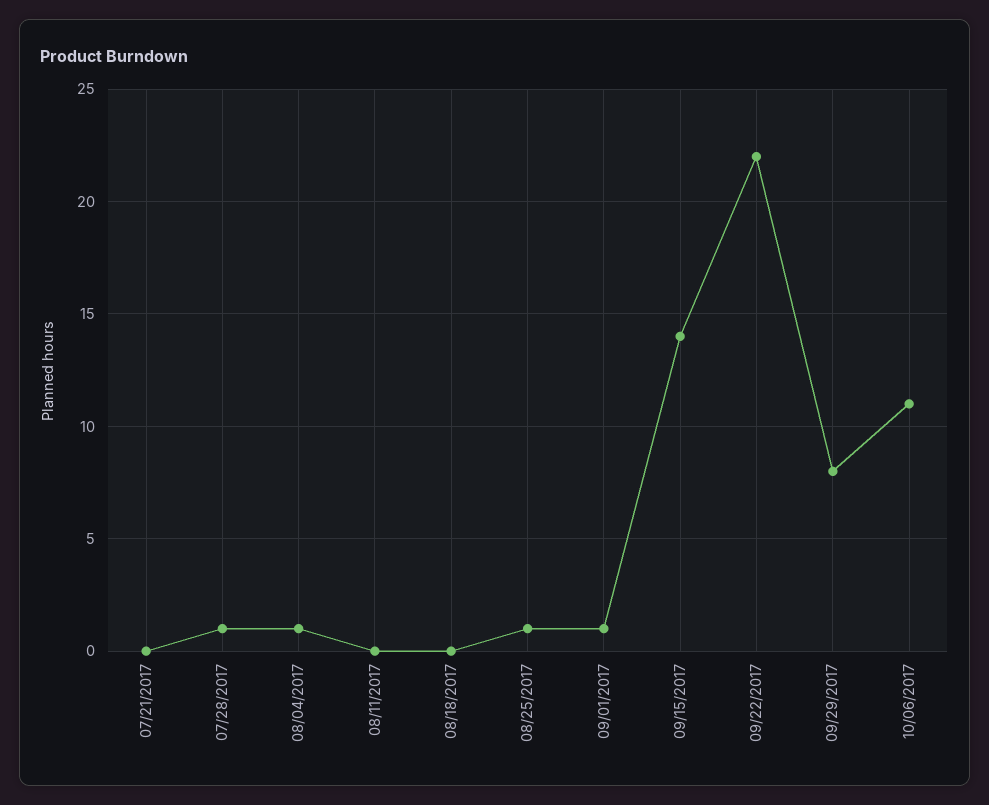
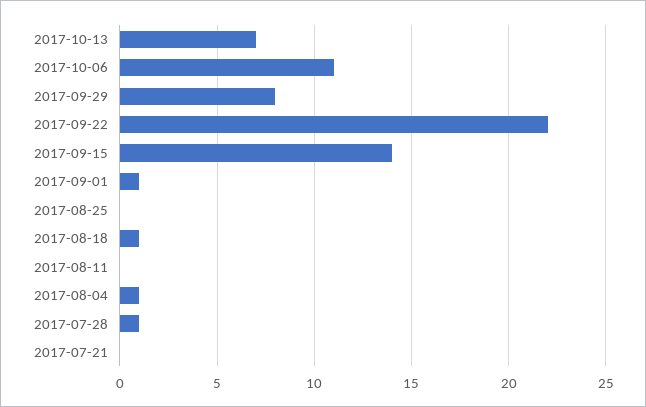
08/18/2017: 0 -> 1
08/25/2017: 1 -> 0
2017-10-13: none -> 7

